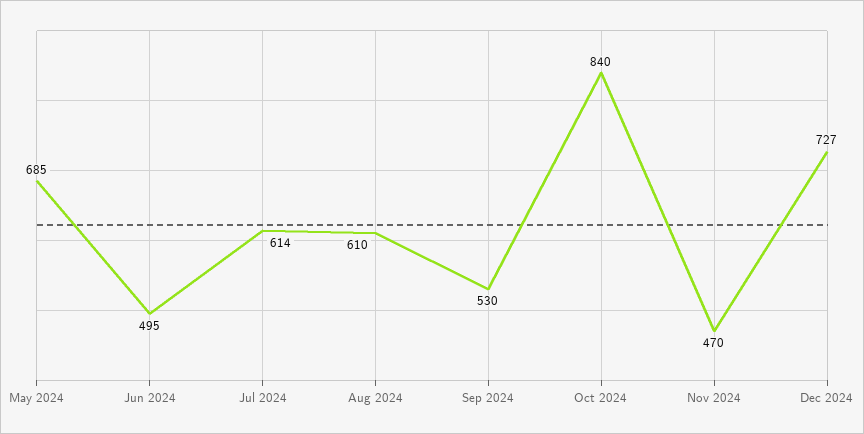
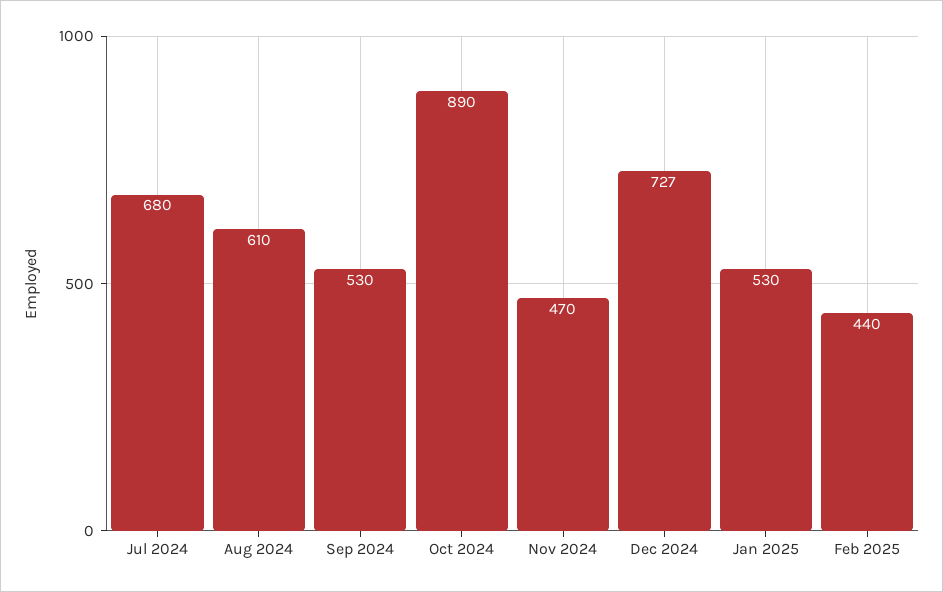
May 2024: 685 -> none
Jun 2024: 495 -> none
Jul 2024: 614 -> 680
Oct 2024: 840 -> 890
Jan 2025: none -> 530
Feb 2025: none -> 440

